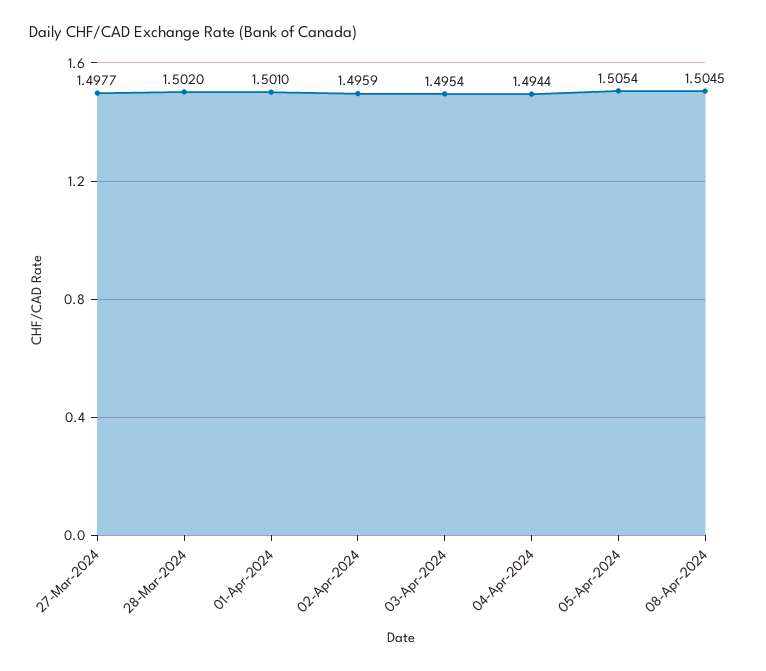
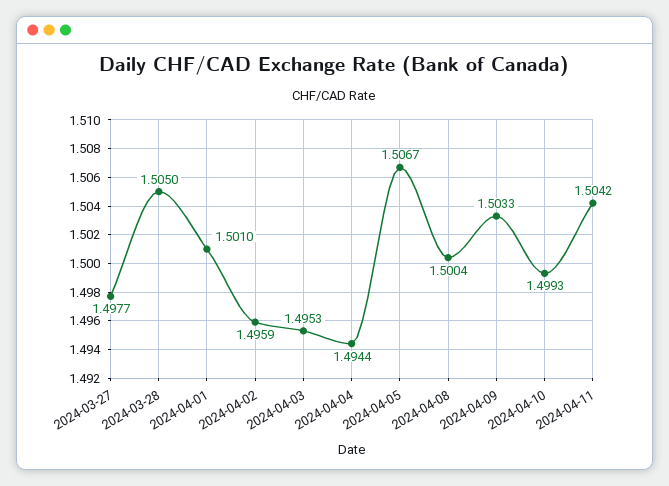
28-Mar-2024: 1.502 -> 1.505
03-Apr-2024: 1.4954 -> 1.4953
05-Apr-2024: 1.5054 -> 1.5067
08-Apr-2024: 1.5045 -> 1.5004
2024-04-09: none -> 1.5033
2024-04-10: none -> 1.4993
2024-04-11: none -> 1.5042

